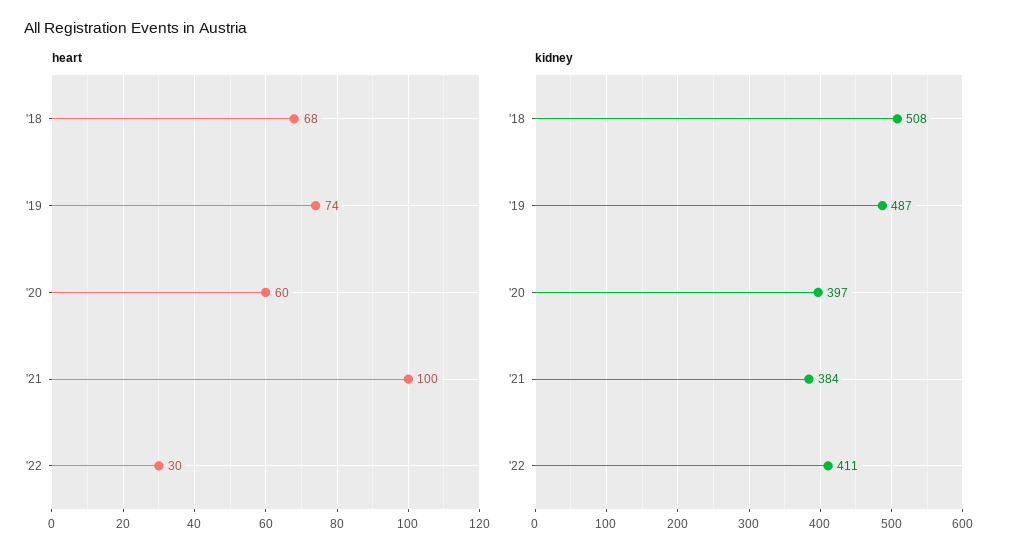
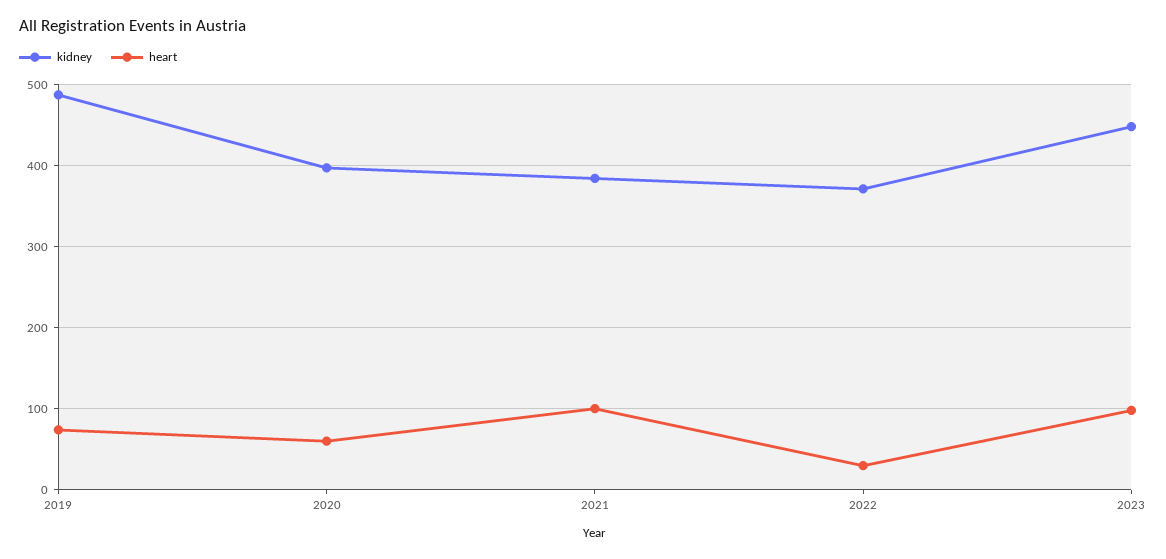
heart, '18: 68 -> none
kidney, '18: 508 -> none
kidney, '22: 411 -> 370
kidney, 2023: none -> 450
heart, 2023: none -> 100

